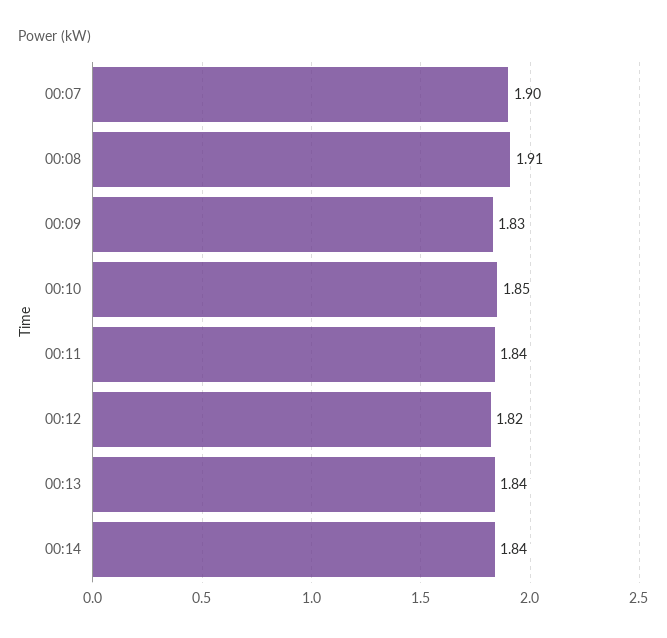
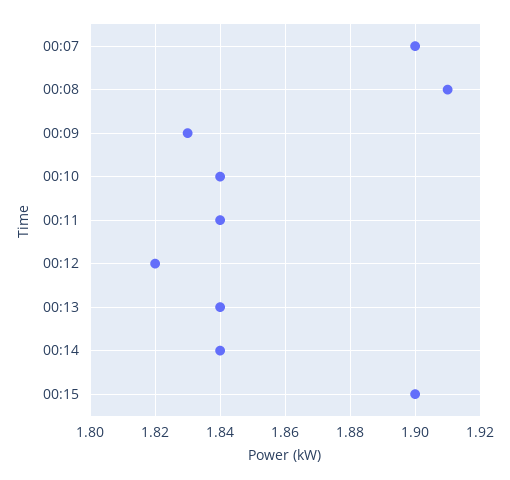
00:10: 1.85 -> 1.84
00:15: none -> 1.9

